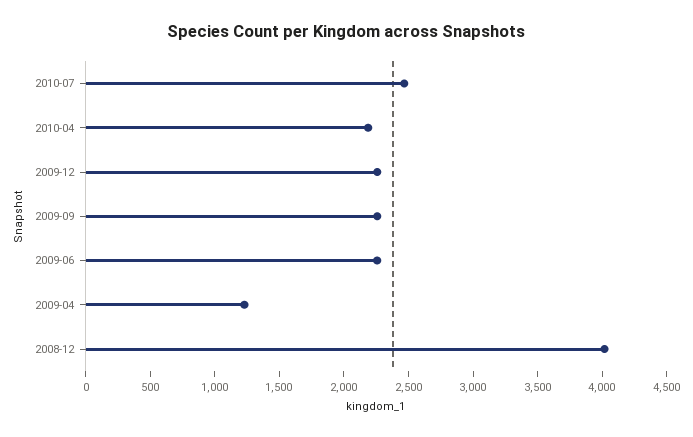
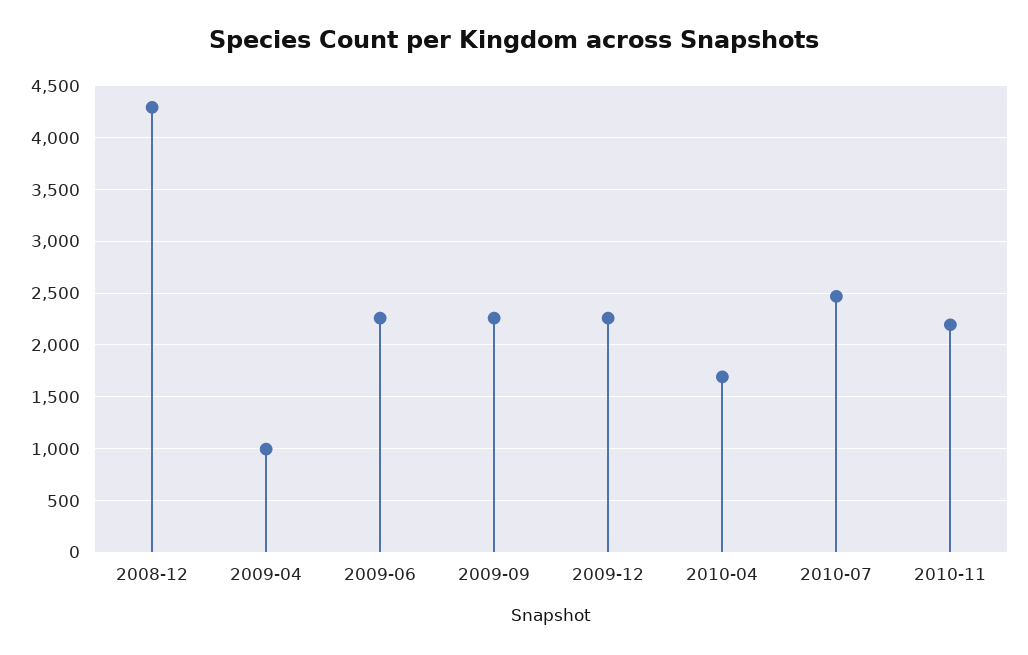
2010-04: 2200 -> 1700
2009-04: 1200 -> 1000
2008-12: 4000 -> 4300
2010-11: none -> 2200

